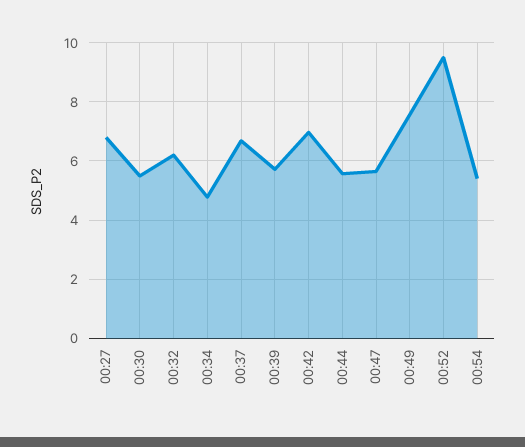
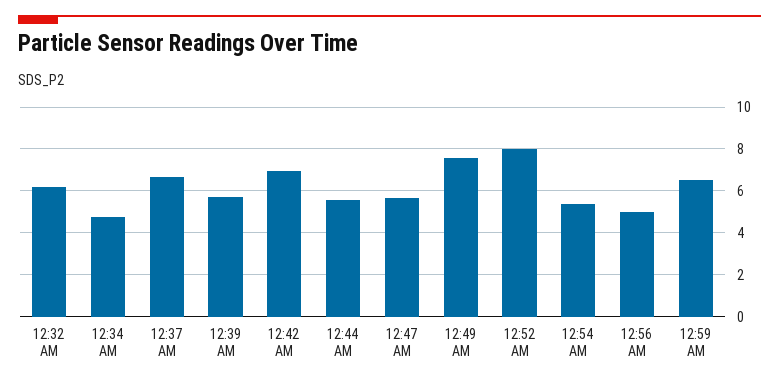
00:27: 6.75 -> none
00:30: 5.5 -> none
00:52: 9.5 -> 8
12:56 AM: none -> 5
12:59 AM: none -> 6.5

